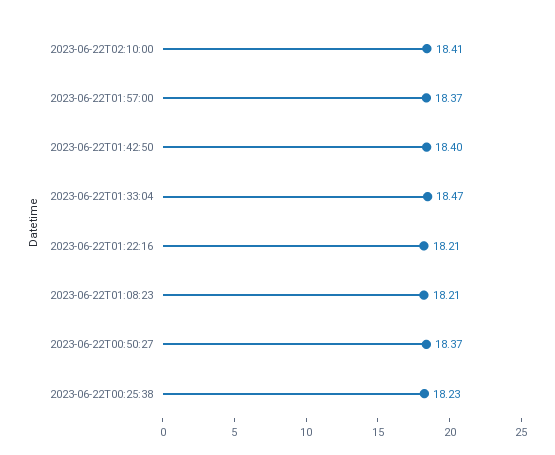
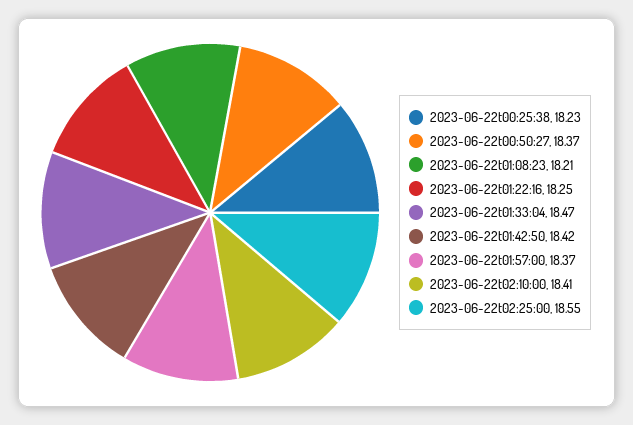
2023-06-22T01:42:50: 18.4 -> 18.42
2023-06-22T01:22:16: 18.21 -> 18.25
2023-06-22t02:25:00: none -> 18.55

